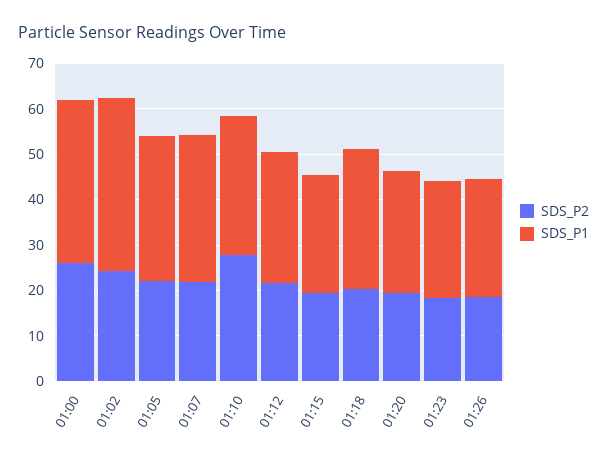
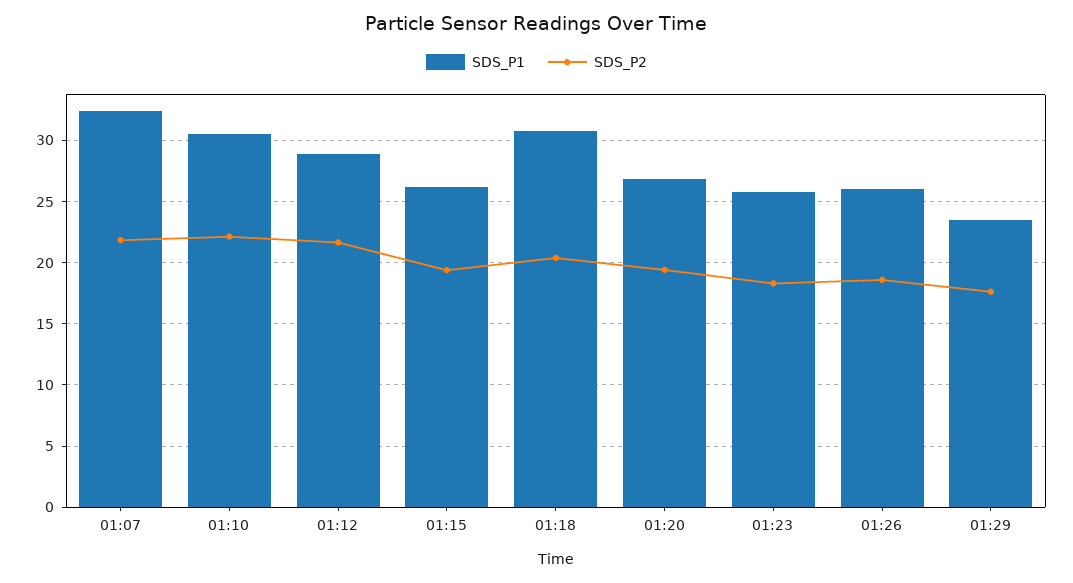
SDS_P2, 01:00: 26 -> none
SDS_P1, 01:00: 36 -> none
SDS_P2, 01:02: 24 -> none
SDS_P1, 01:02: 38 -> none
SDS_P2, 01:05: 22 -> none
SDS_P1, 01:05: 32 -> none
SDS_P2, 01:10: 28 -> 22
SDS_P1, 01:29: none -> 23.5
SDS_P2, 01:29: none -> 17.5

